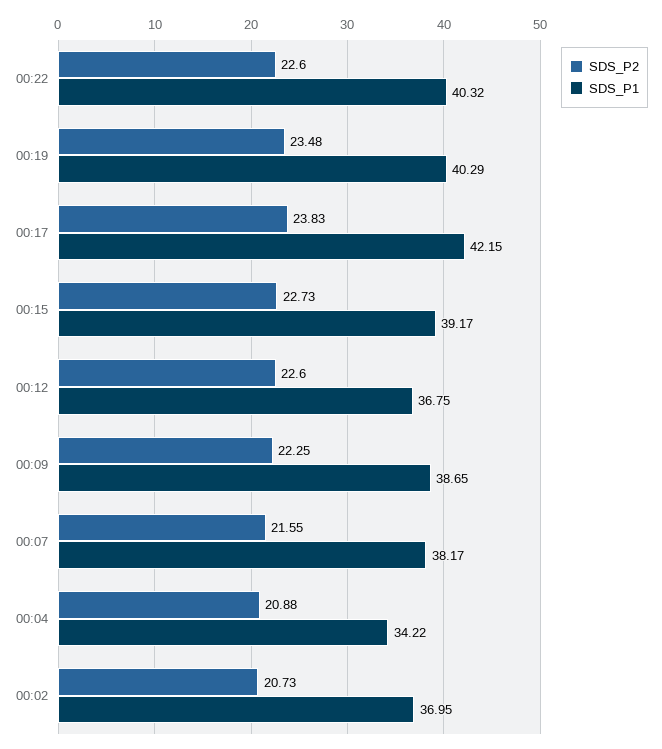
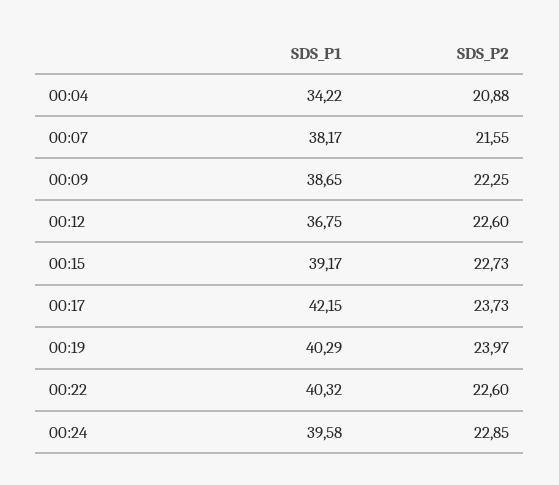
SDS_P2, 00:19: 23.48 -> 23.97
SDS_P2, 00:17: 23.83 -> 23.73
SDS_P2, 00:02: 20.73 -> none
SDS_P1, 00:02: 36.95 -> none
SDS_P1, 00:24: none -> 39.58
SDS_P2, 00:24: none -> 22.85

